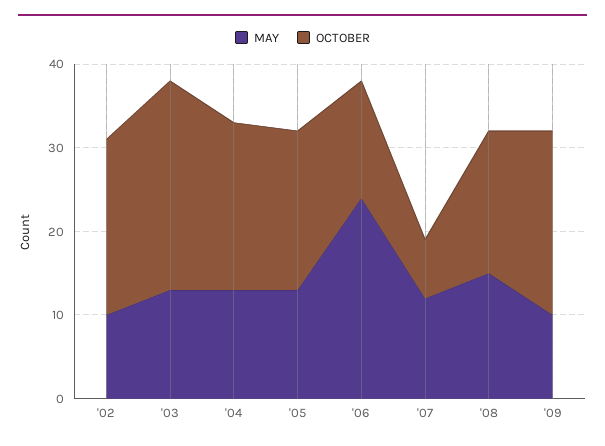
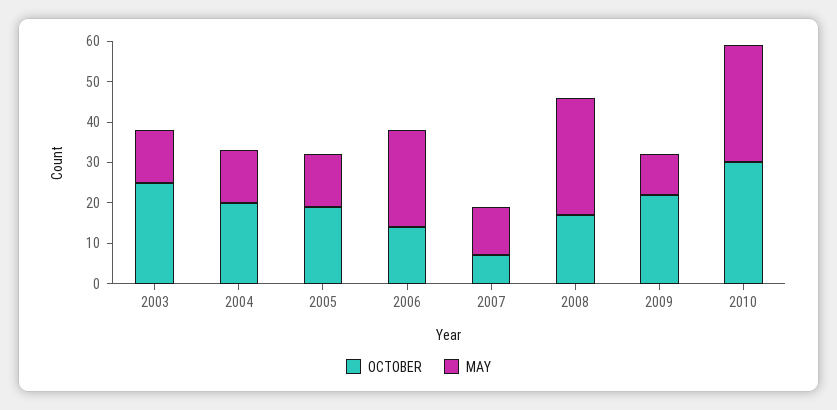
MAY, '02: 10 -> none
OCTOBER, '02: 21 -> none
MAY, '08: 15 -> 30
OCTOBER, 2010: none -> 30
MAY, 2010: none -> 30

